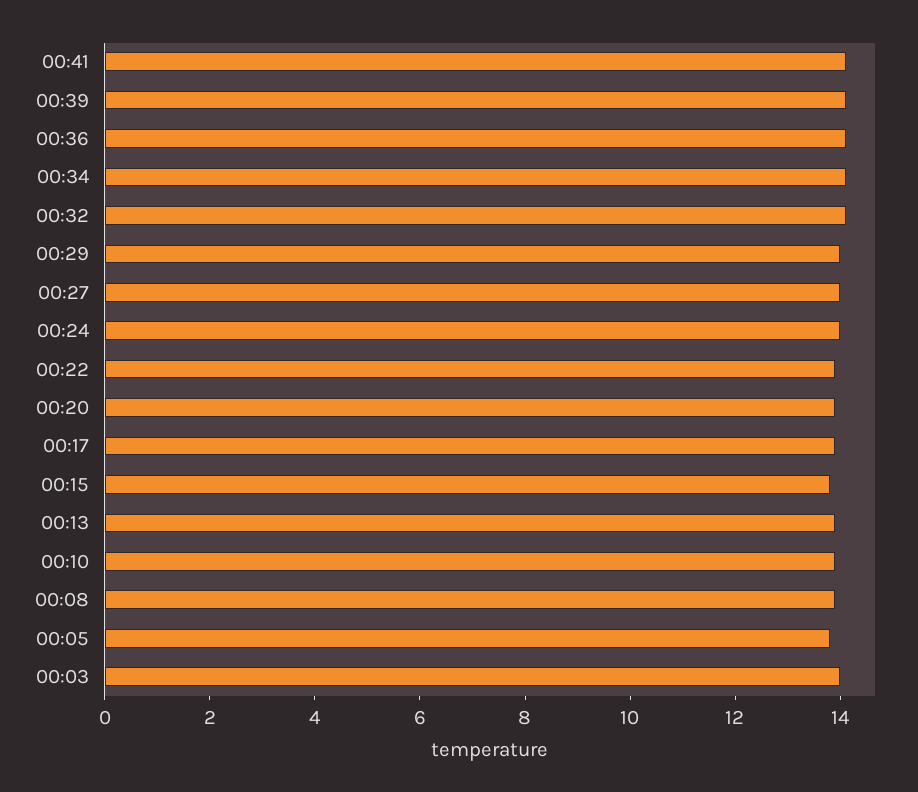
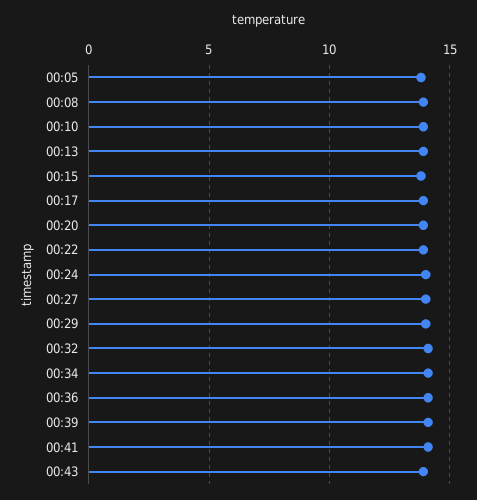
00:03: 14 -> none
00:43: none -> 14

